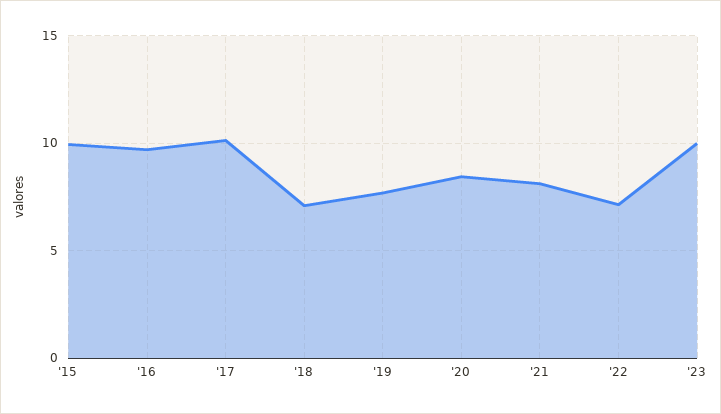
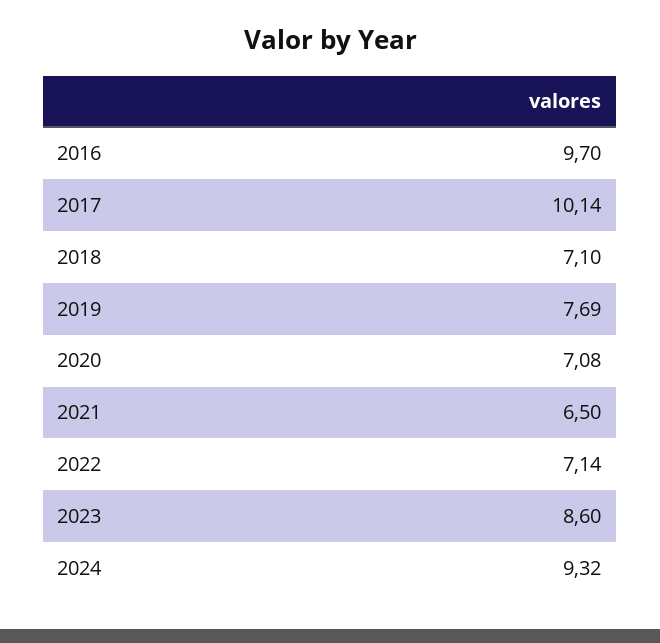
'15: 10 -> none
'20: 8.5 -> 7.08
'21: 8 -> 6.5
'23: 10 -> 8.6
2024: none -> 9.32

